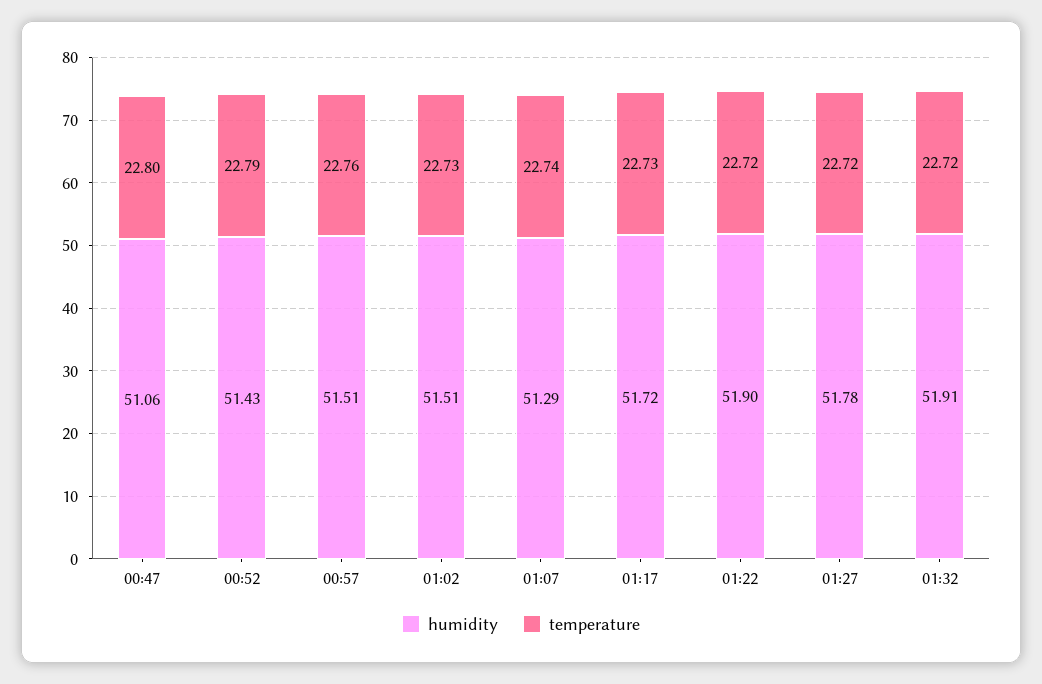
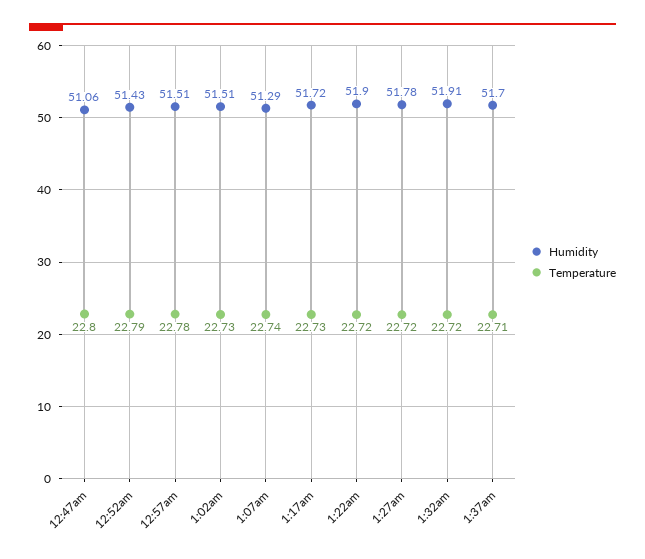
temperature, 00:57: 22.76 -> 22.78
humidity, 1:37am: none -> 51.7
temperature, 1:37am: none -> 22.71

